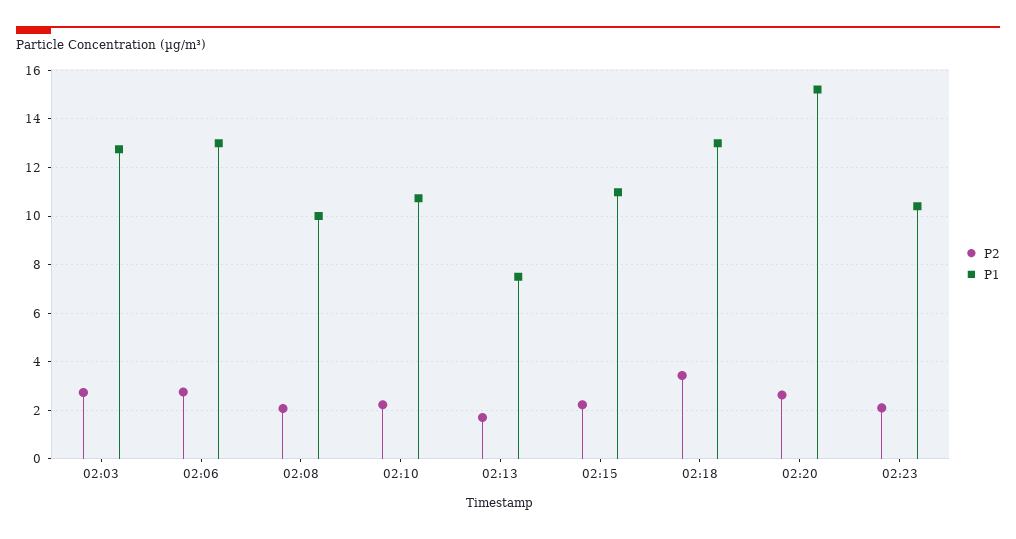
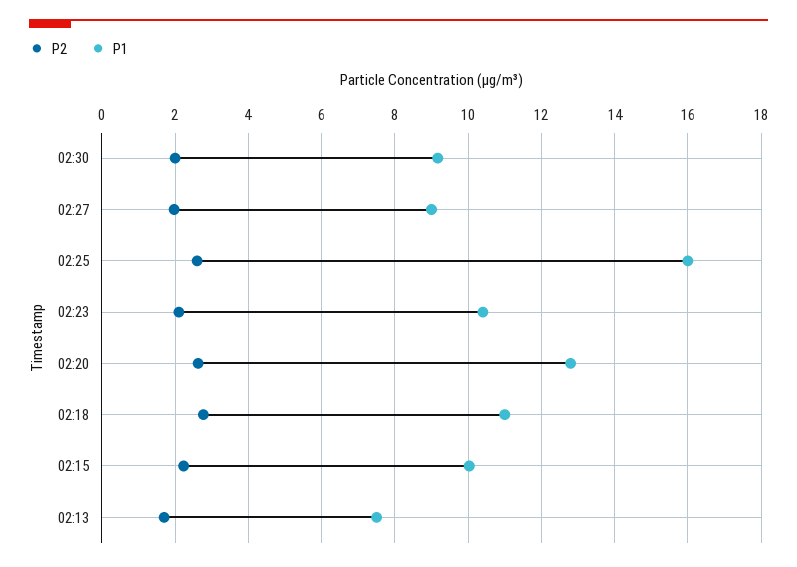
P2, 02:03: 2.75 -> none
P1, 02:03: 12.75 -> none
P2, 02:06: 2.75 -> none
P1, 02:06: 13 -> none
P2, 02:08: 2 -> none
P1, 02:08: 10 -> none
P2, 02:10: 2.25 -> none
P1, 02:10: 10.75 -> none
P1, 02:15: 11 -> 10
P2, 02:18: 3.5 -> 2.8
P1, 02:18: 13 -> 11
P1, 02:20: 15.25 -> 12.8
P2, 02:30: none -> 2
P1, 02:30: none -> 9.2
P2, 02:27: none -> 2
P1, 02:27: none -> 9
P2, 02:25: none -> 2.6
P1, 02:25: none -> 16

